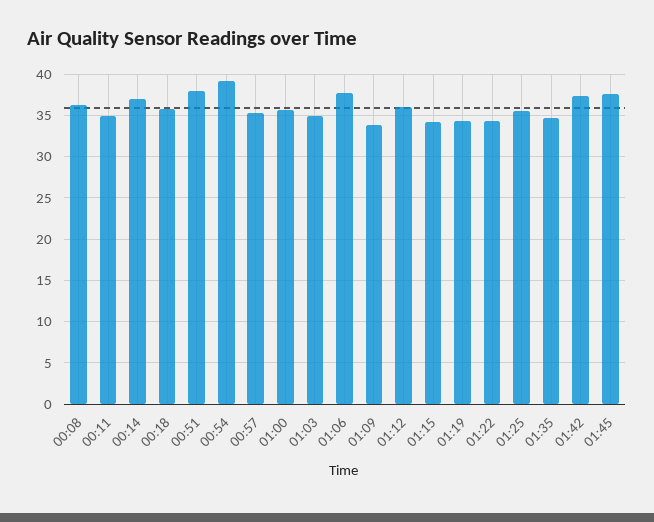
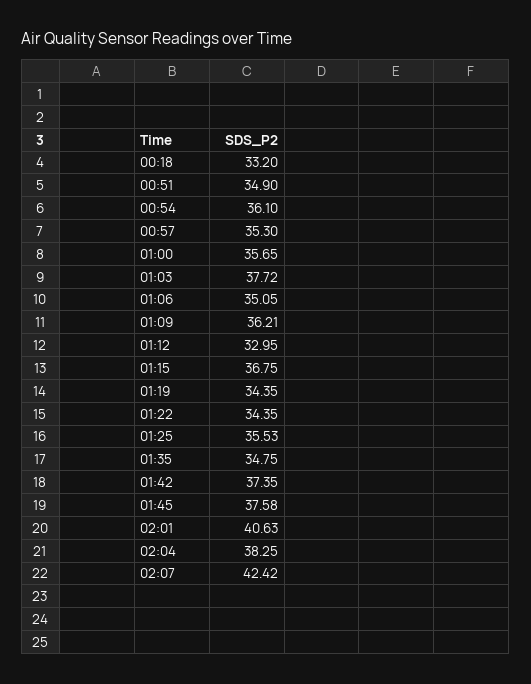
00:08: 36 -> none
00:11: 35 -> none
00:14: 37 -> none
00:18: 36 -> 33.2
00:51: 38 -> 34.9
00:54: 39 -> 36.1
01:03: 35 -> 37.72
01:06: 38 -> 35.05
01:09: 34 -> 36.21
01:12: 36 -> 32.95
01:15: 34 -> 36.75
02:01: none -> 40.63
02:04: none -> 38.25
02:07: none -> 42.42

